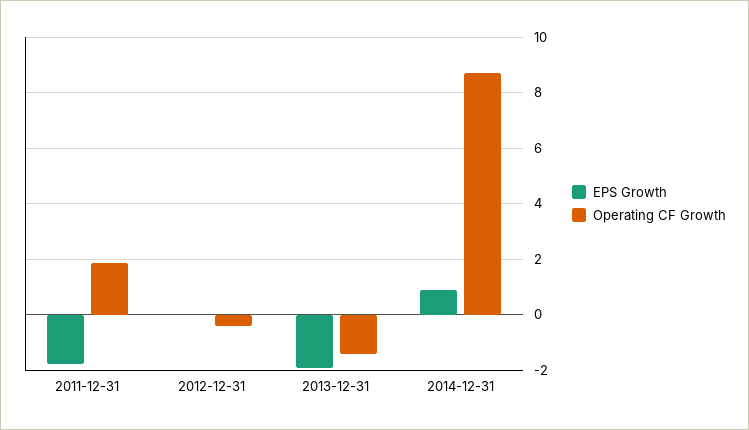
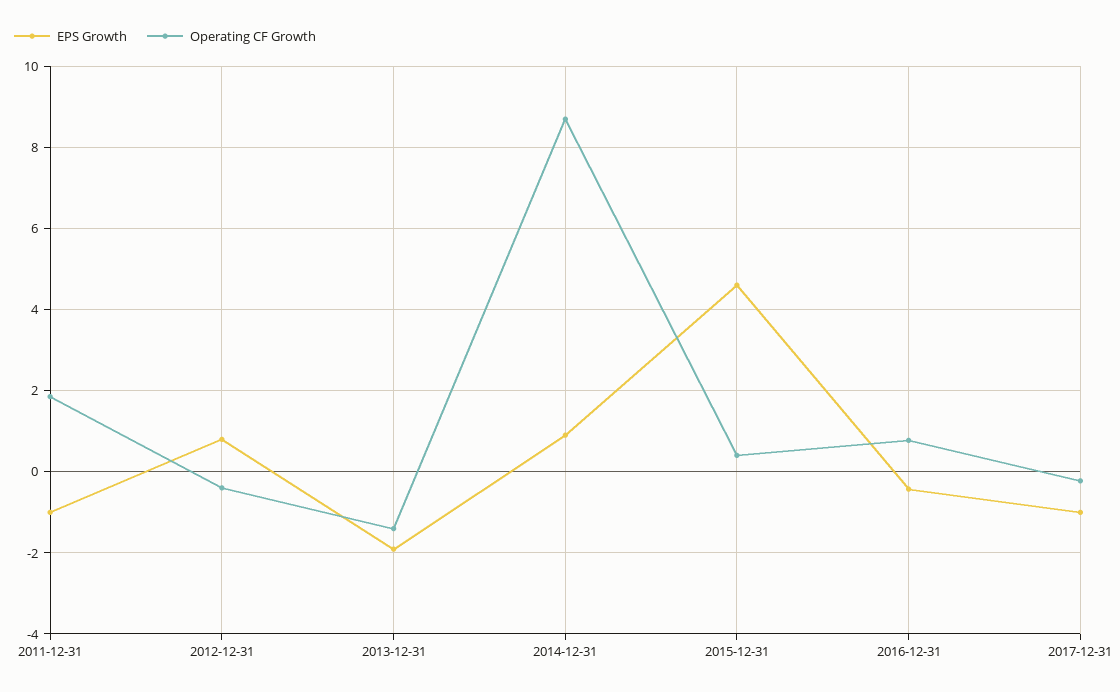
EPS Growth, 2011-12-31: -1.75 -> -1
EPS Growth, 2012-12-31: 0 -> 0.8
EPS Growth, 2015-12-31: none -> 4.6
Operating CF Growth, 2015-12-31: none -> 0.4
EPS Growth, 2016-12-31: none -> -0.4
Operating CF Growth, 2016-12-31: none -> 0.8
EPS Growth, 2017-12-31: none -> -1
Operating CF Growth, 2017-12-31: none -> -0.2

